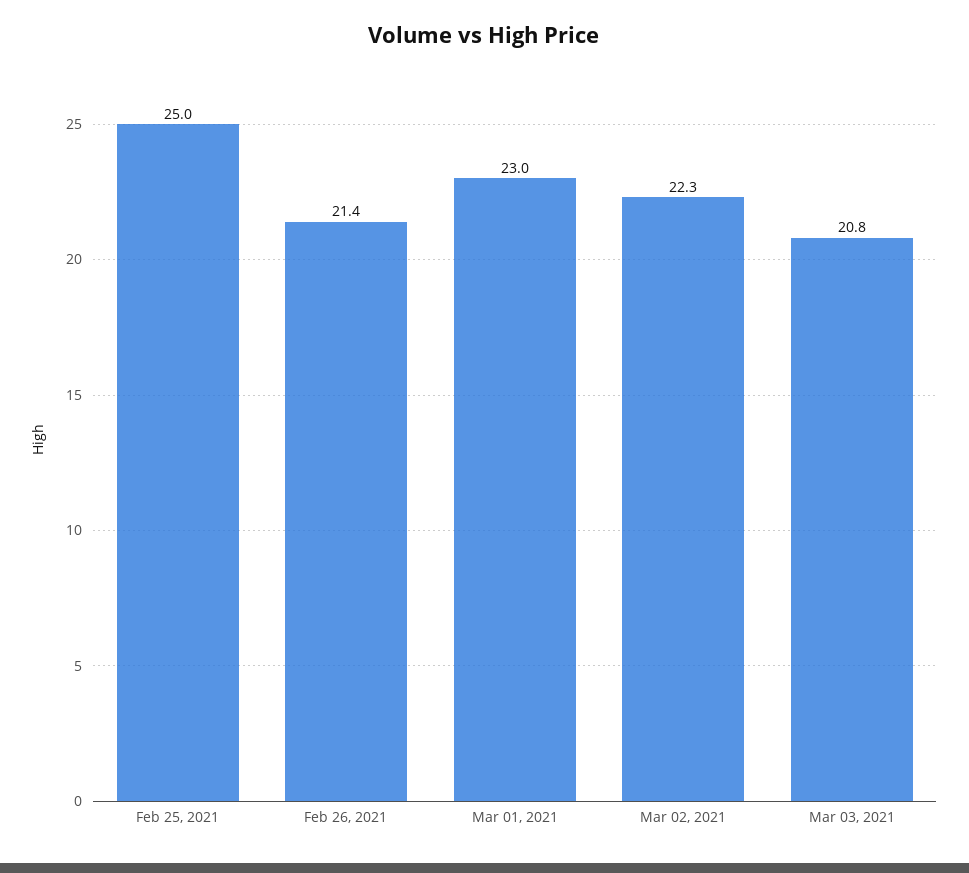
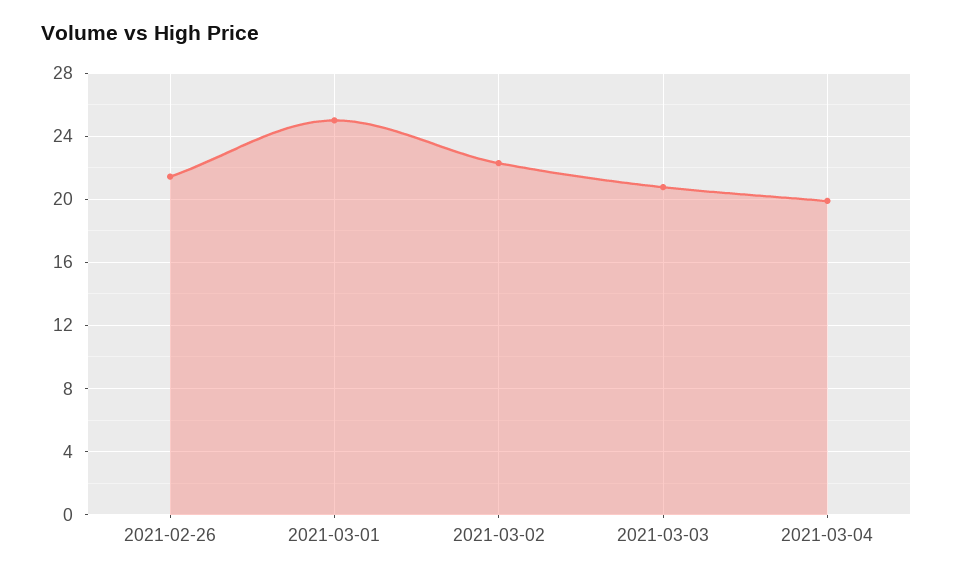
Feb 25, 2021: 25 -> none
Mar 01, 2021: 23 -> 25
2021-03-04: none -> 20

